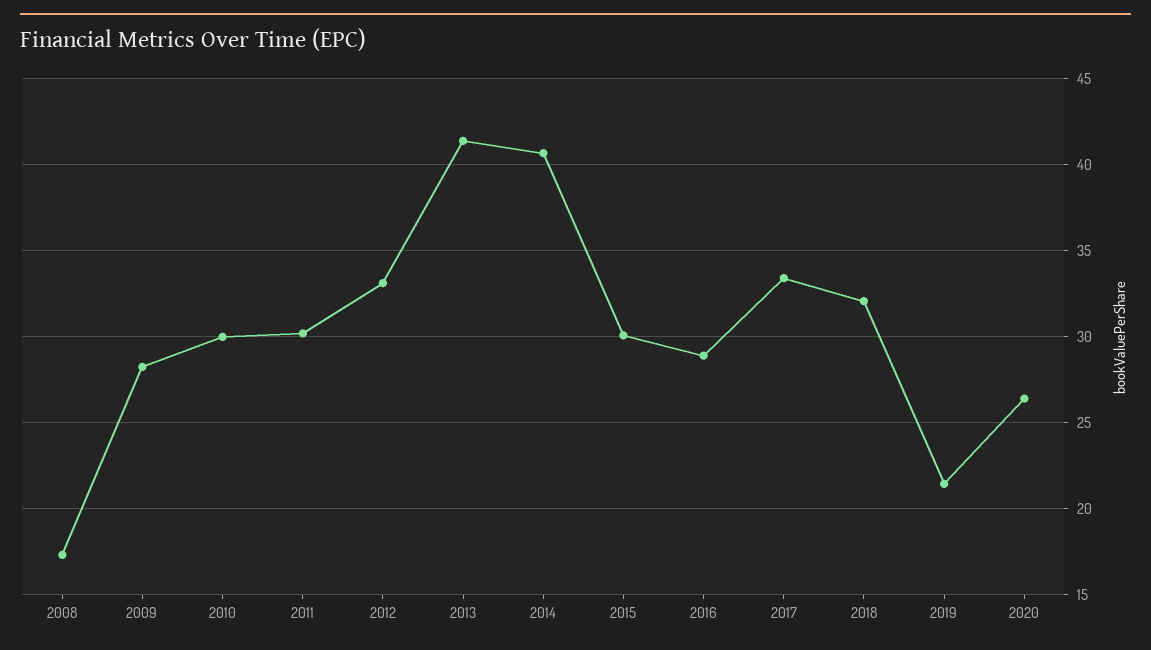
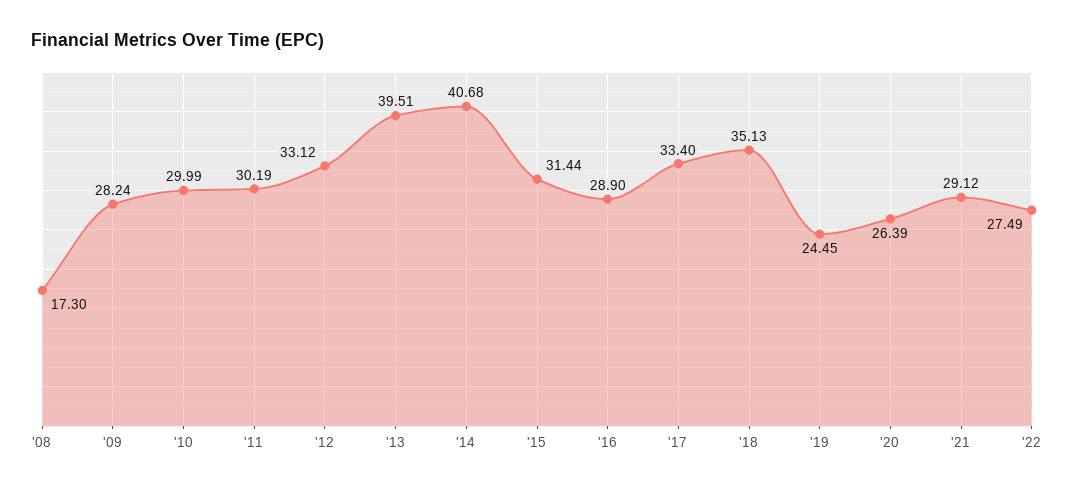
2013: 41.5 -> 39.51
2015: 30 -> 31.44
2018: 32 -> 35.13
2019: 21.5 -> 24.45
'21: none -> 29.12
'22: none -> 27.49

